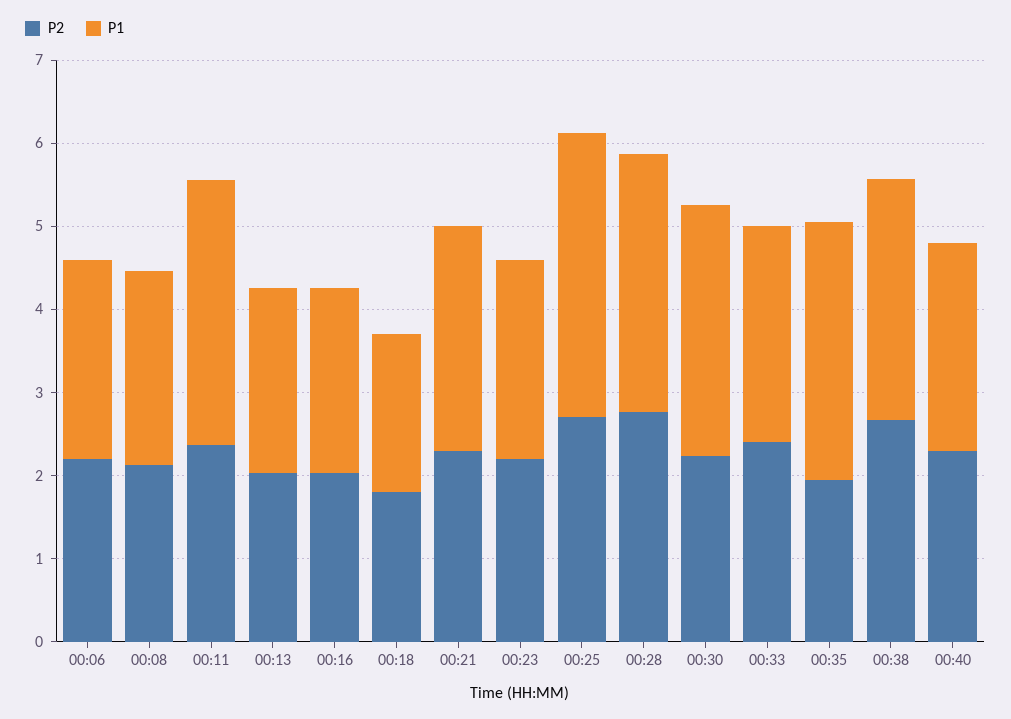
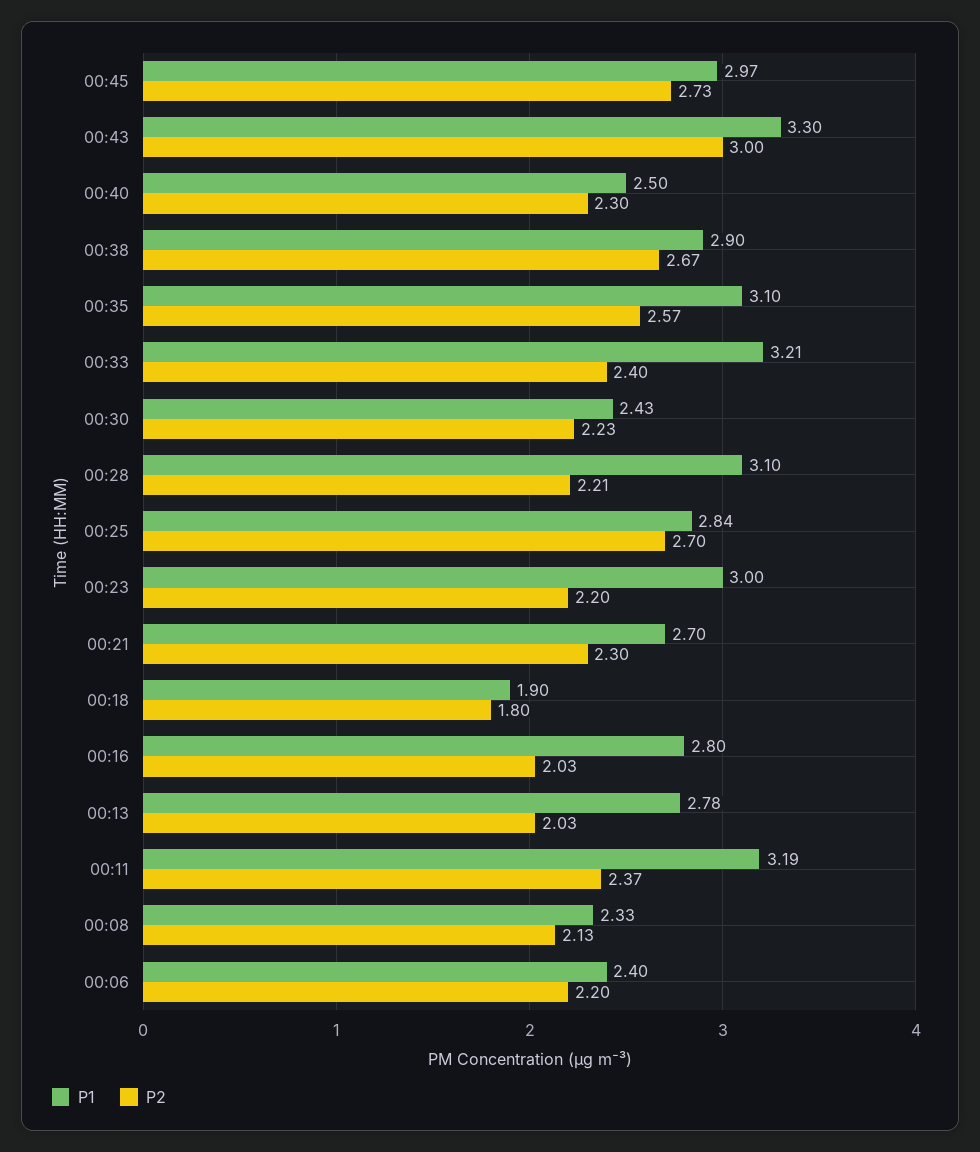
P1, 00:13: 2.2 -> 2.78
P1, 00:16: 2.2 -> 2.8
P1, 00:23: 2.4 -> 3
P1, 00:25: 3.4 -> 2.84
P2, 00:28: 2.8 -> 2.21
P1, 00:30: 3 -> 2.43
P1, 00:33: 2.6 -> 3.21
P2, 00:35: 2 -> 2.57
P1, 00:45: none -> 2.97
P2, 00:45: none -> 2.73
P1, 00:43: none -> 3.3
P2, 00:43: none -> 3

